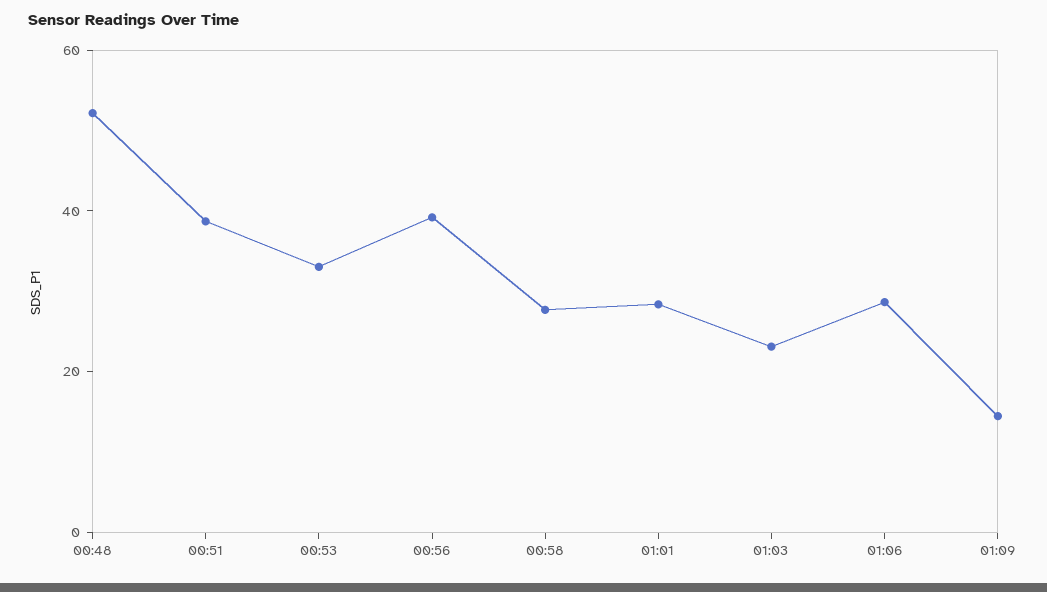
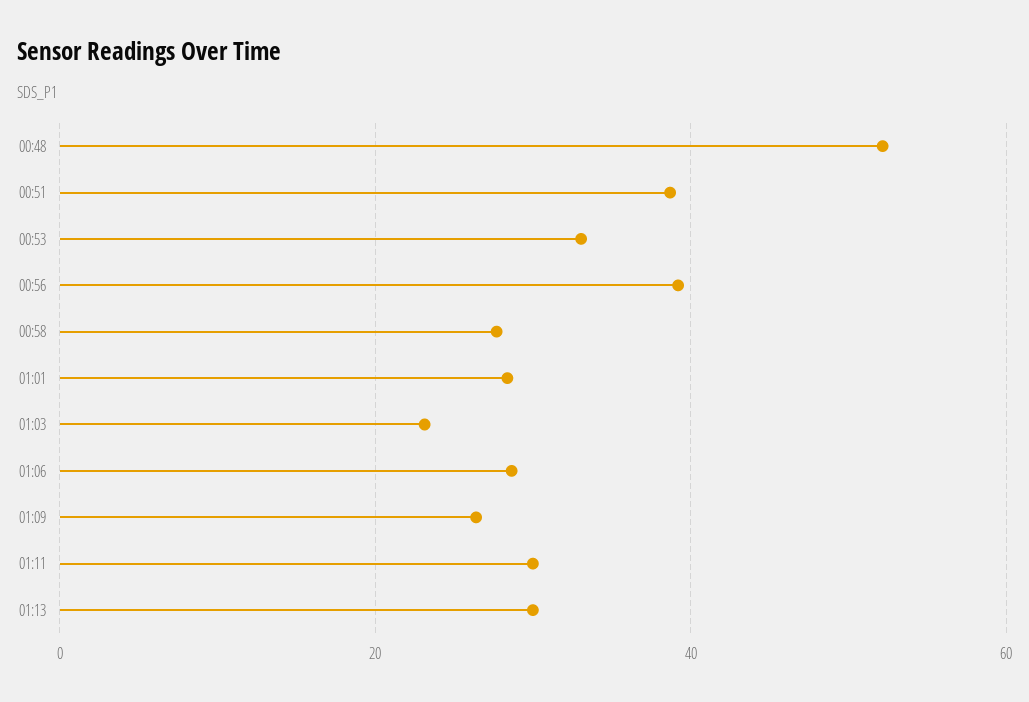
01:09: 15 -> 26
01:11: none -> 30
01:13: none -> 30

